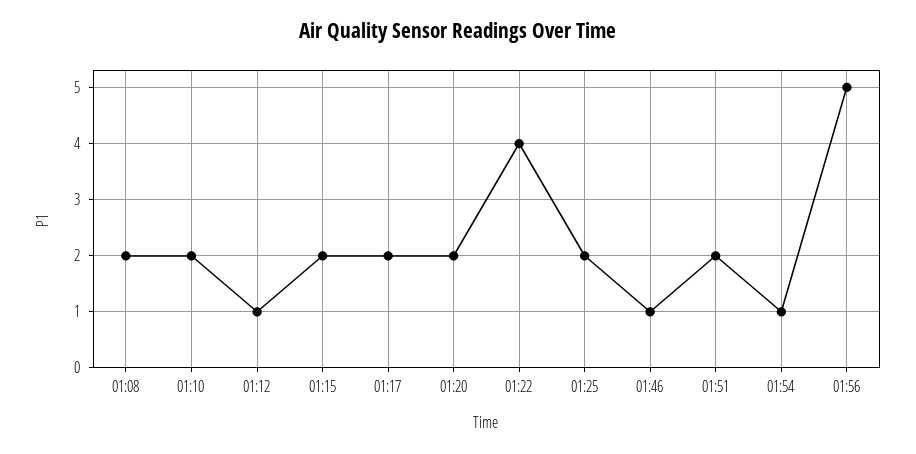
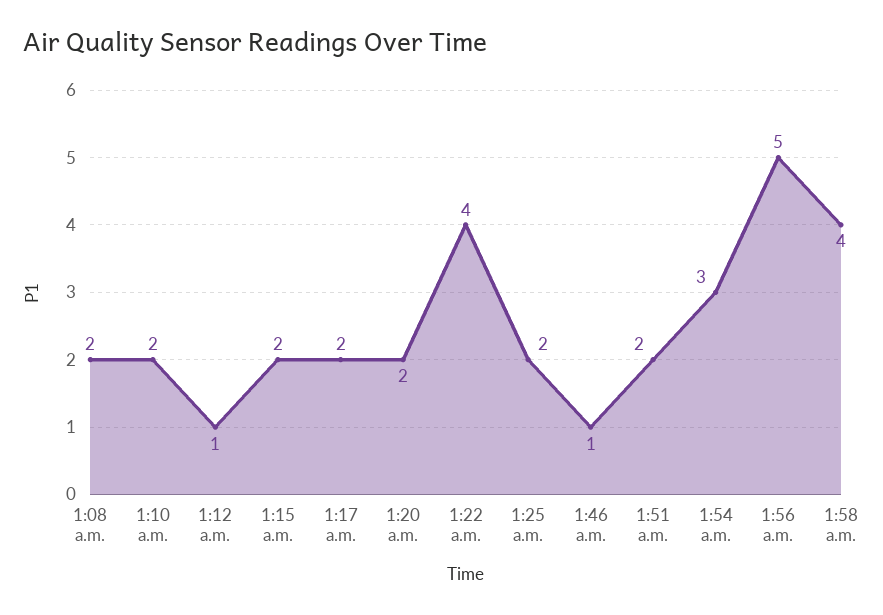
01:54: 1 -> 3
1:58 a.m.: none -> 4

